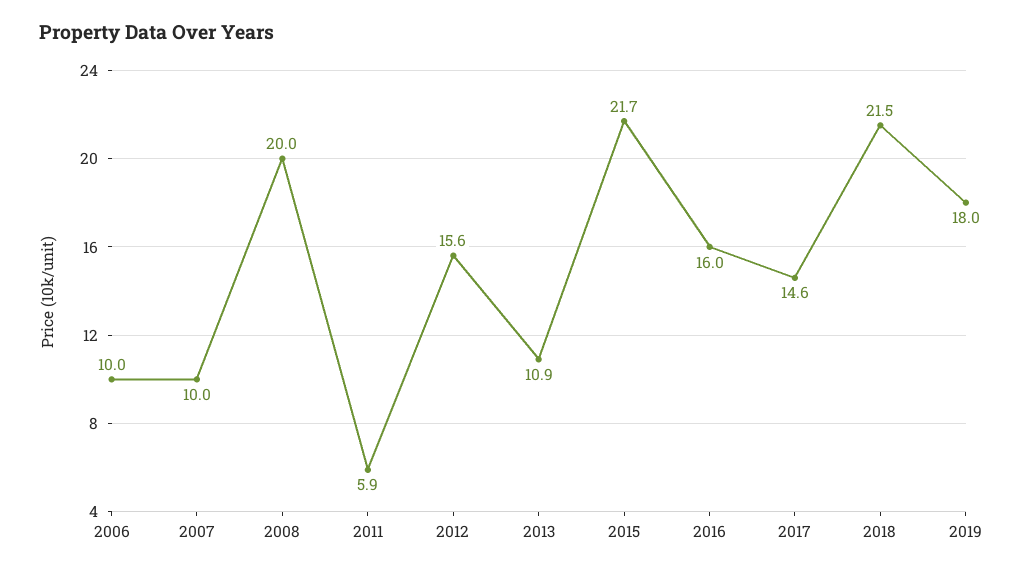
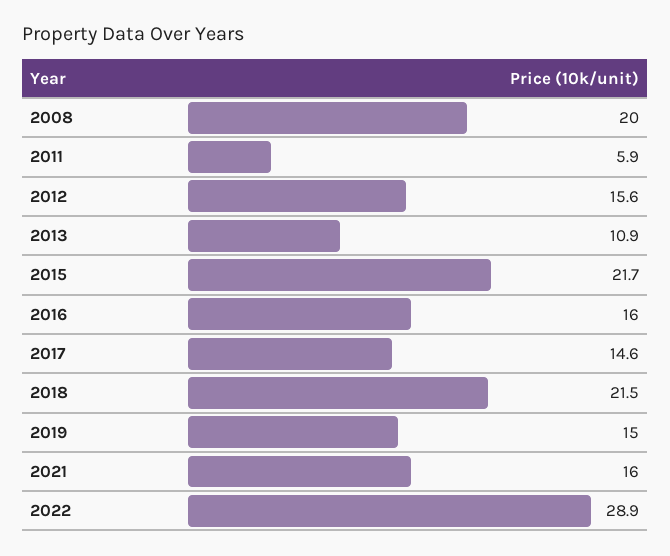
2006: 10 -> none
2007: 10 -> none
2019: 18 -> 15
2021: none -> 16
2022: none -> 28.9

